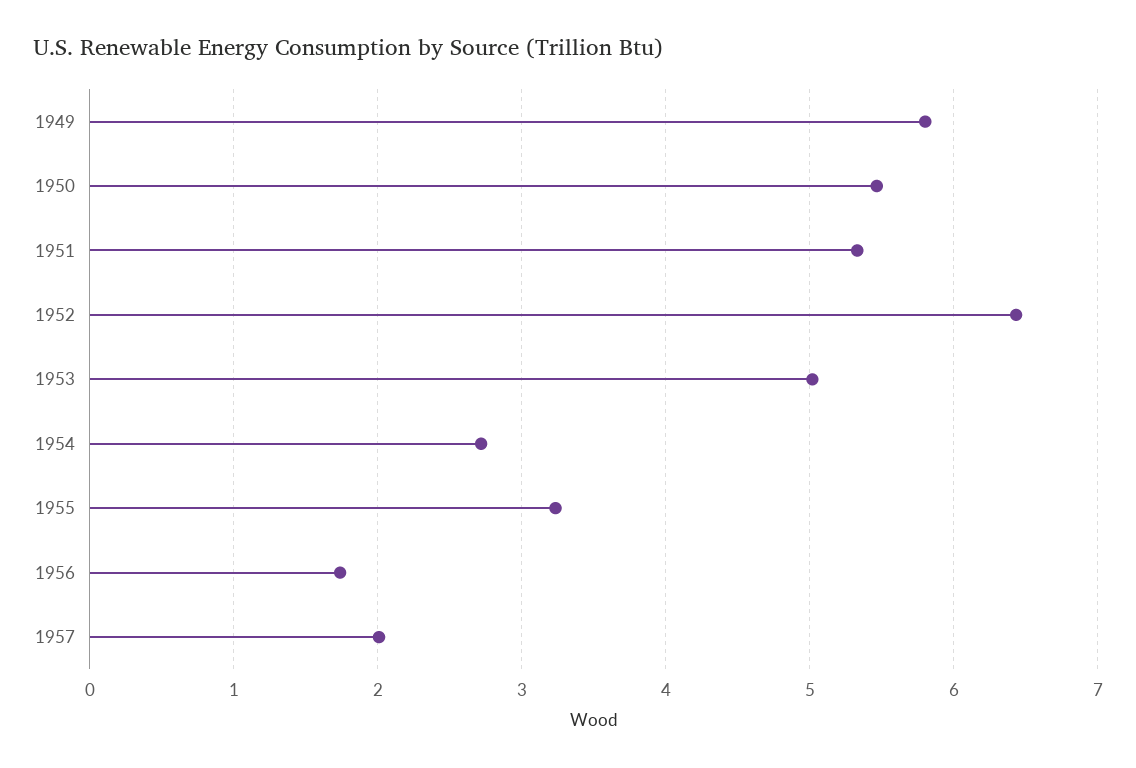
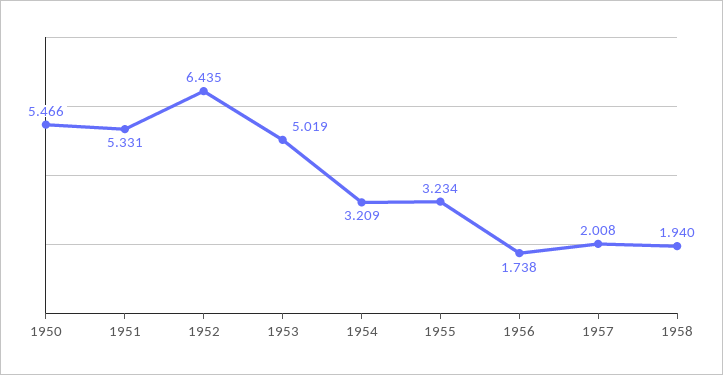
1949: 5.8 -> none
1954: 2.7 -> 3.209
1958: none -> 1.94

